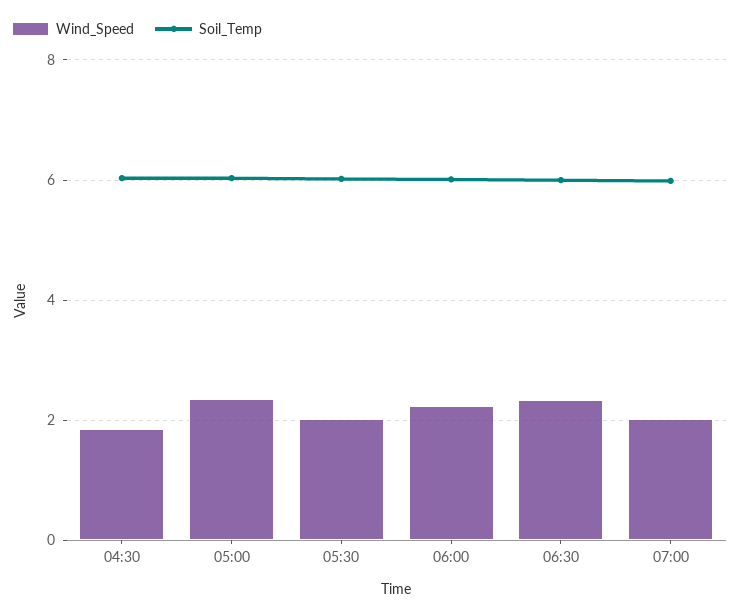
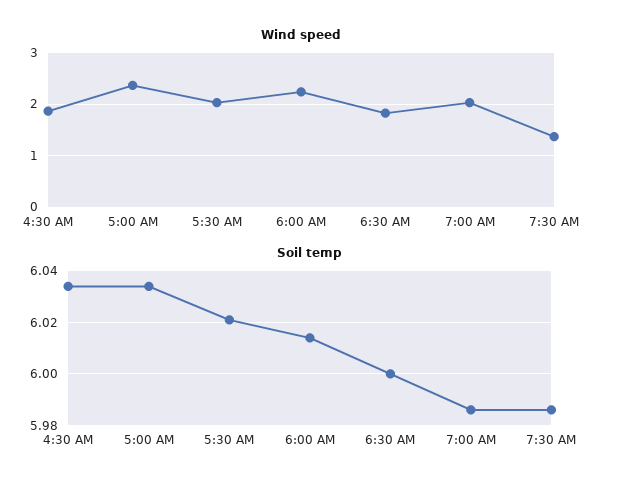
Wind_Speed, 06:30: 2.4 -> 1.8
Wind_Speed, 7:30 AM: none -> 1.4
Soil_Temp, 7:30 AM: none -> 5.985

